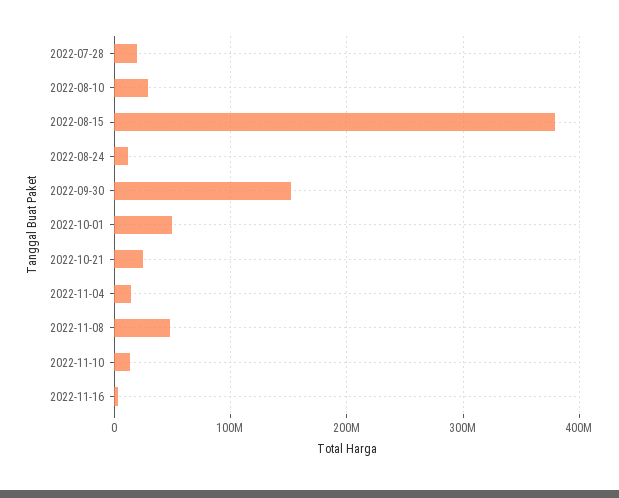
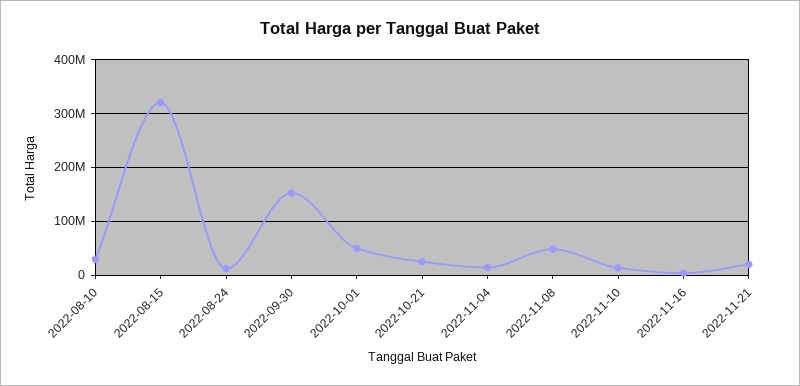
2022-07-28: 20000000 -> none
2022-08-15: 380000000 -> 320000000
2022-11-21: none -> 20000000

